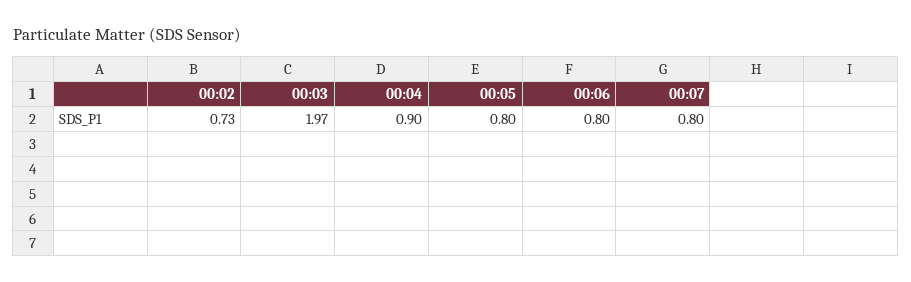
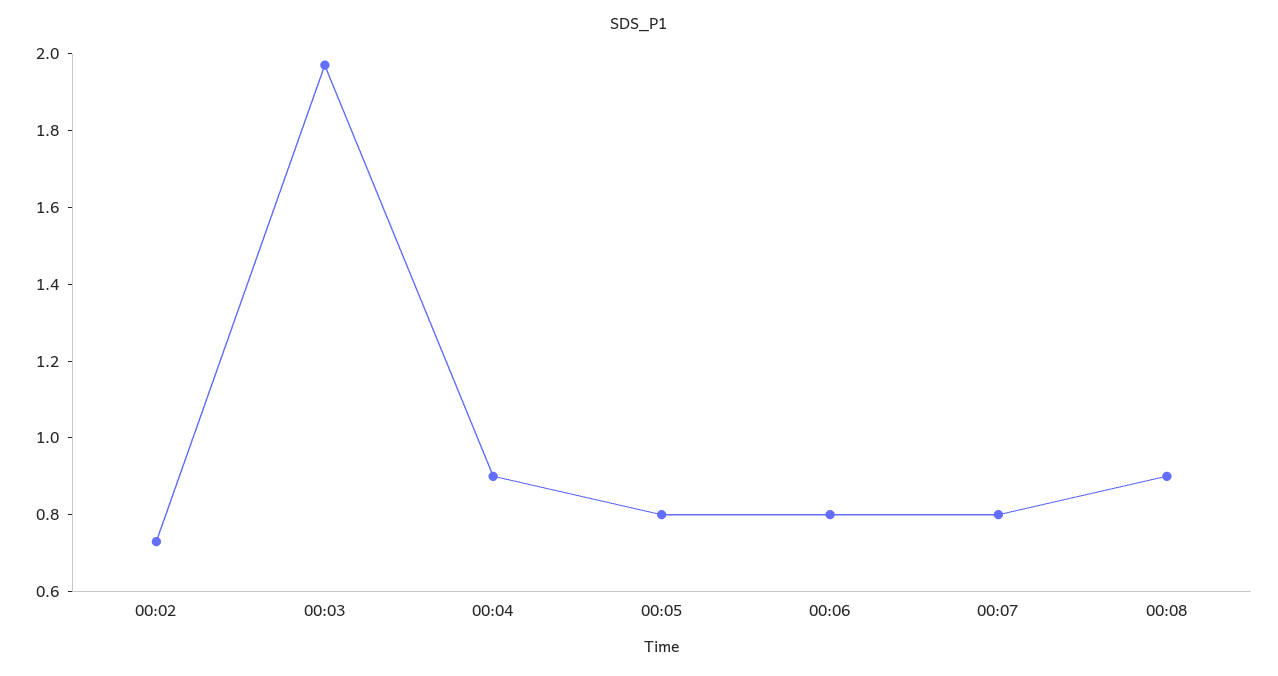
00:08: none -> 0.9

